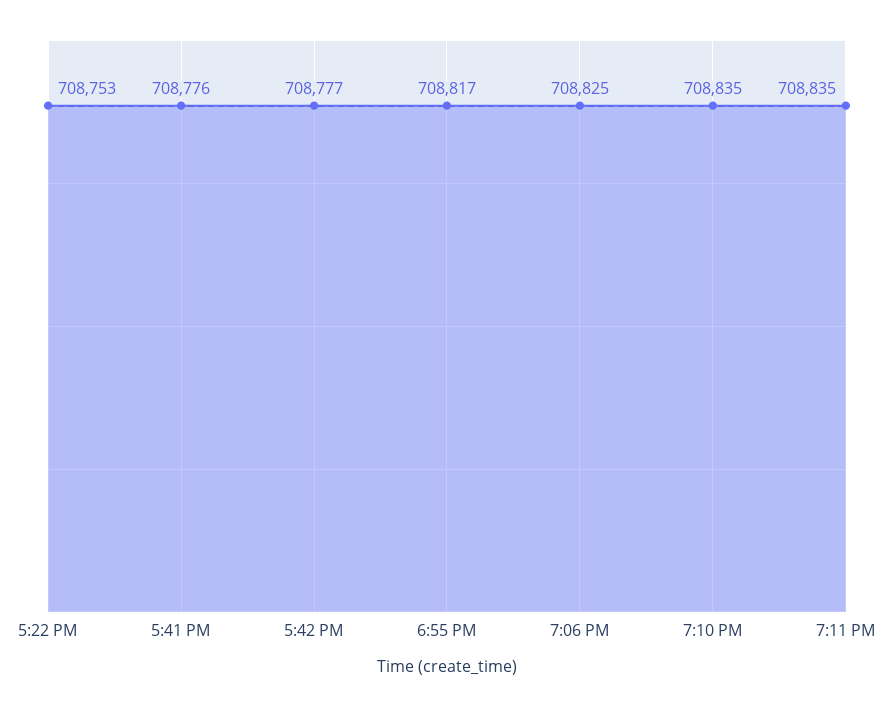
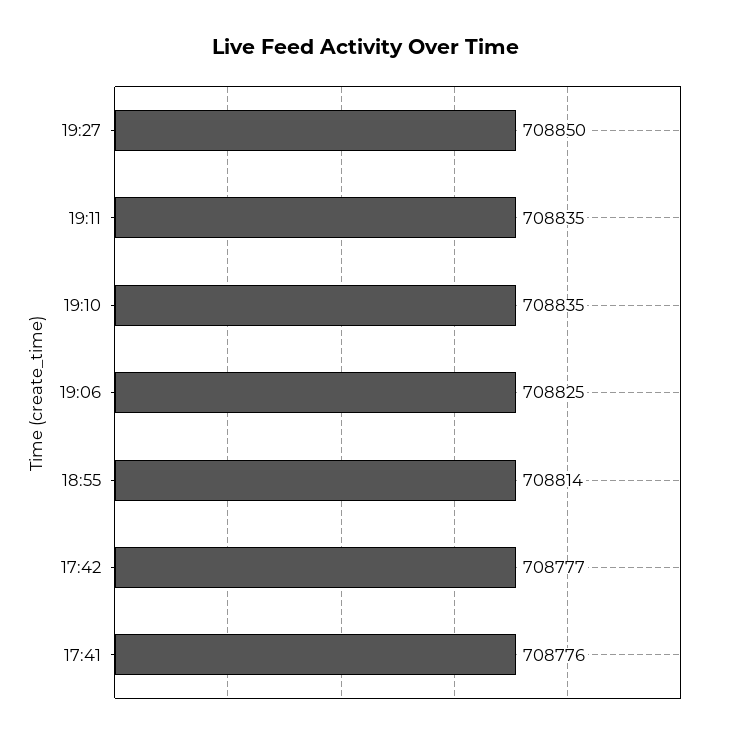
5:22 PM: 708753 -> none
6:55 PM: 708817 -> 708814
19:27: none -> 708850

